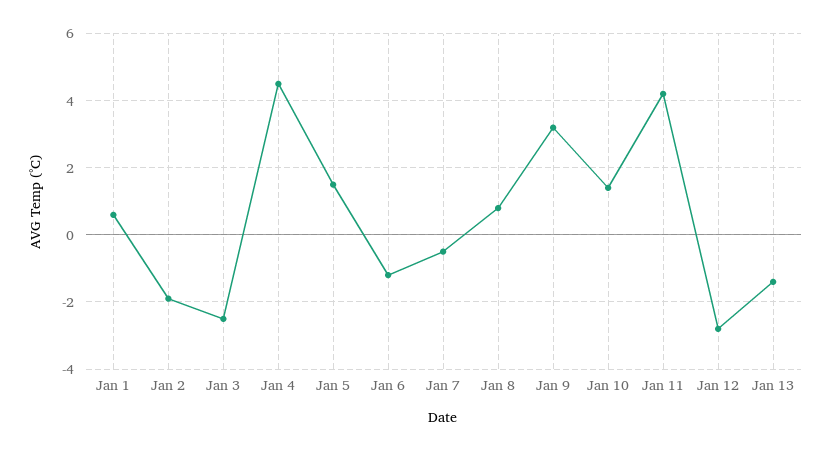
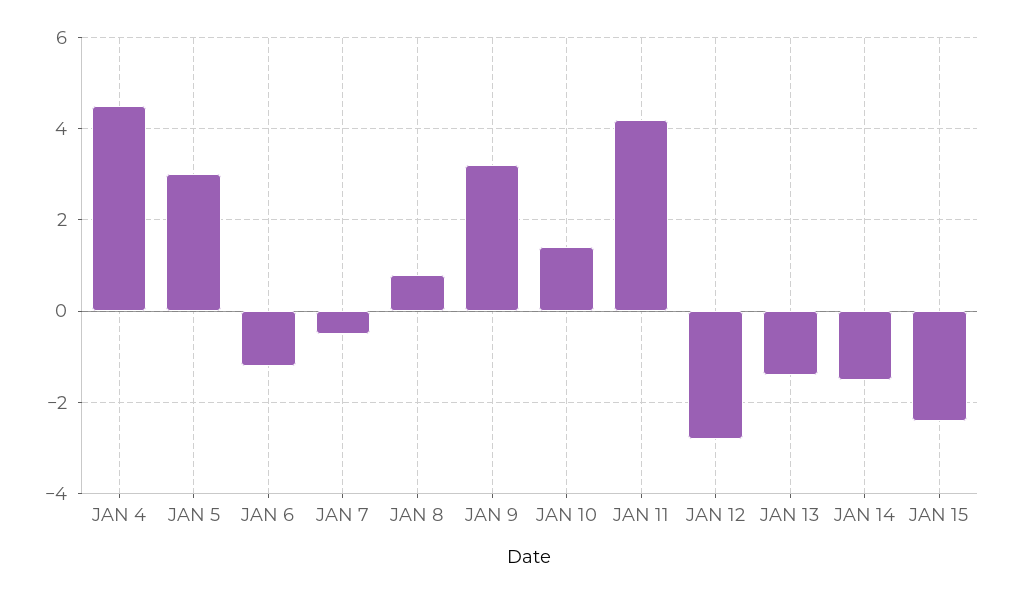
Jan 1: 0.5 -> none
Jan 2: -2 -> none
Jan 3: -2.5 -> none
Jan 5: 1.5 -> 3
JAN 14: none -> -1.5
JAN 15: none -> -2.5

